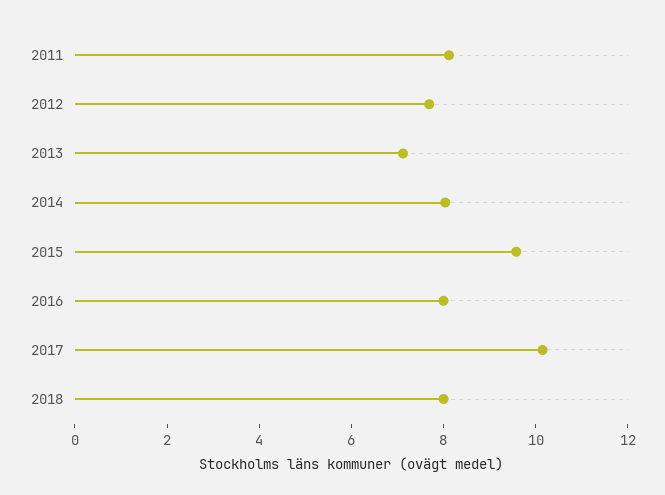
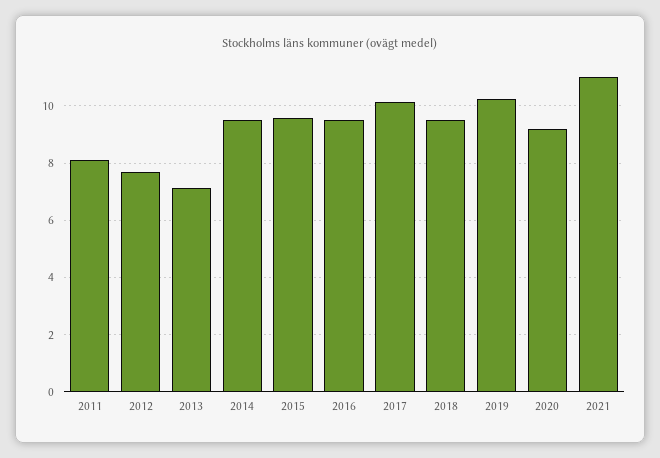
2014: 8 -> 9.5
2016: 8 -> 9.5
2018: 8 -> 9.5
2019: none -> 10.25
2020: none -> 9.25
2021: none -> 11

